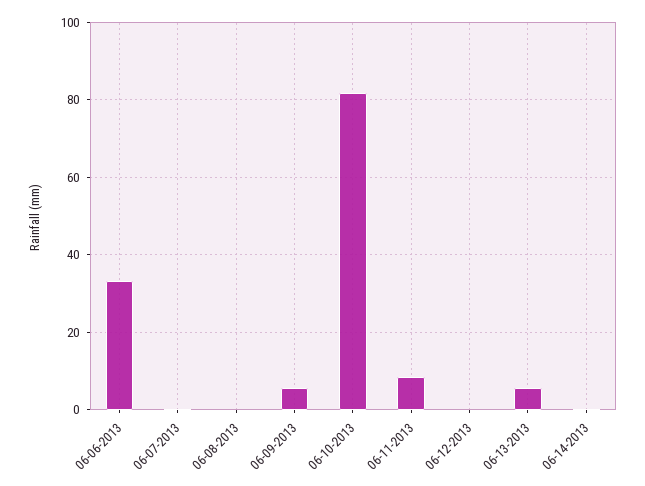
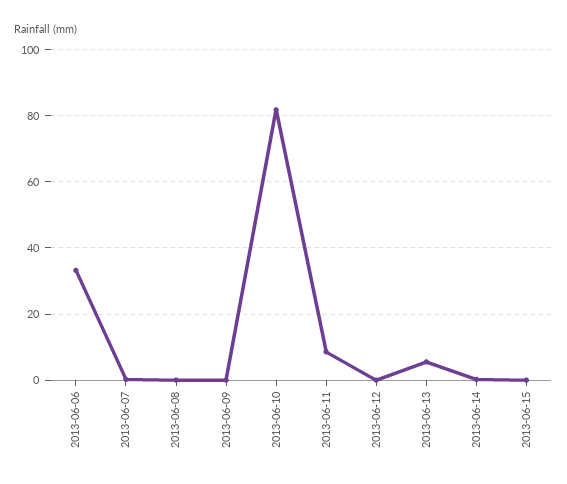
06-09-2013: 6 -> 0
2013-06-15: none -> 0

